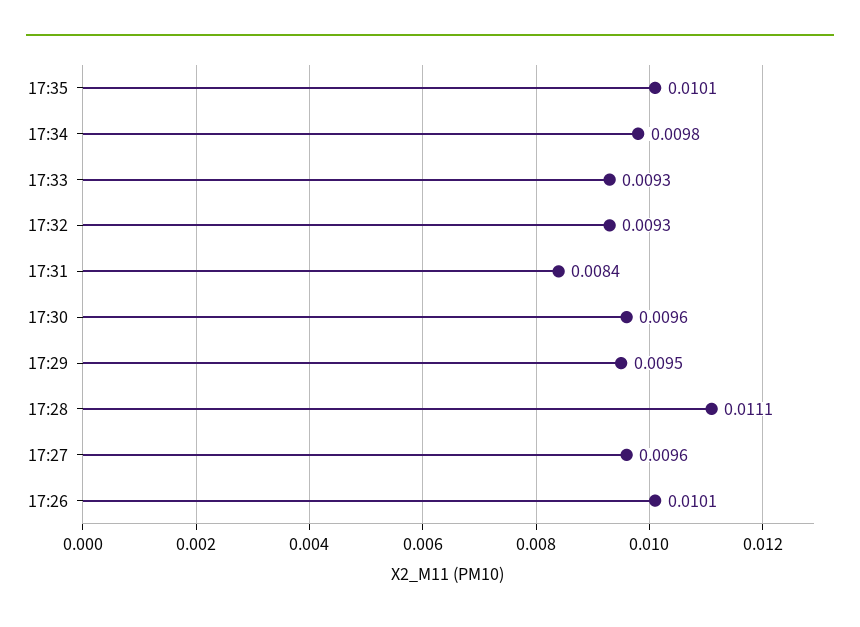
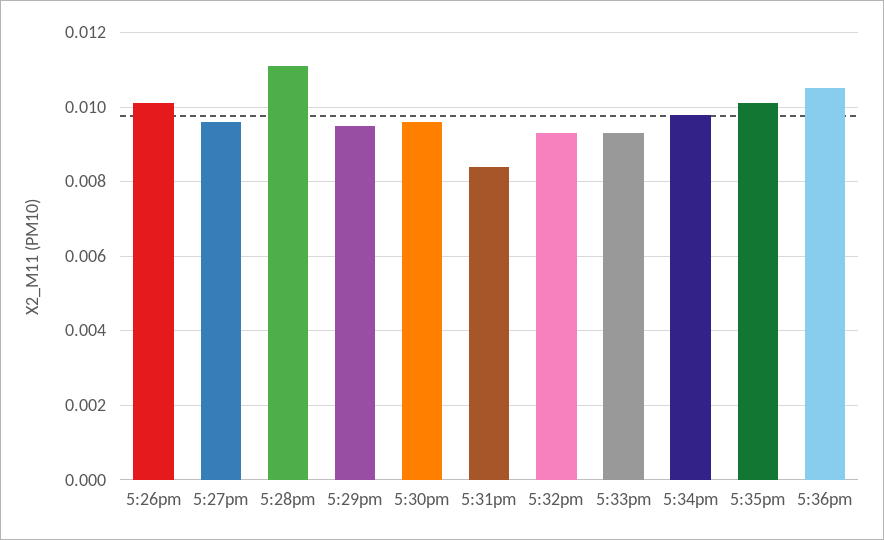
5:36pm: none -> 0.0105

